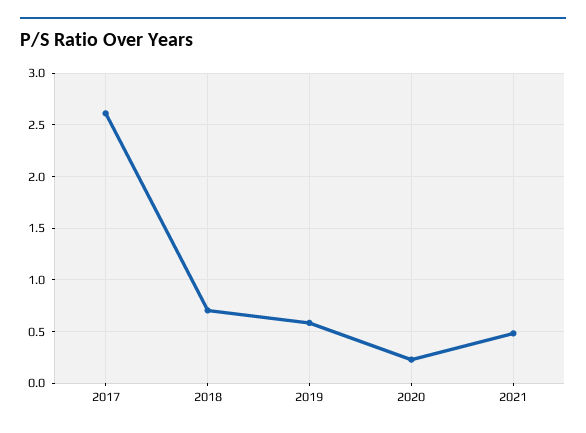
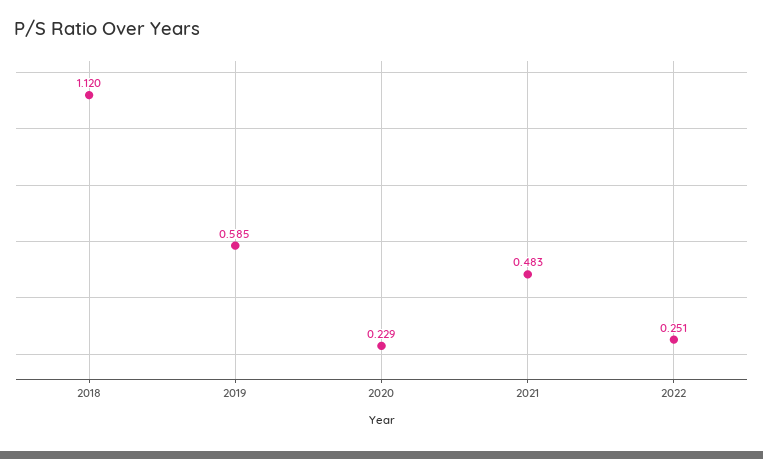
2017: 2.6 -> none
2018: 0.7 -> 1.12
2022: none -> 0.251

